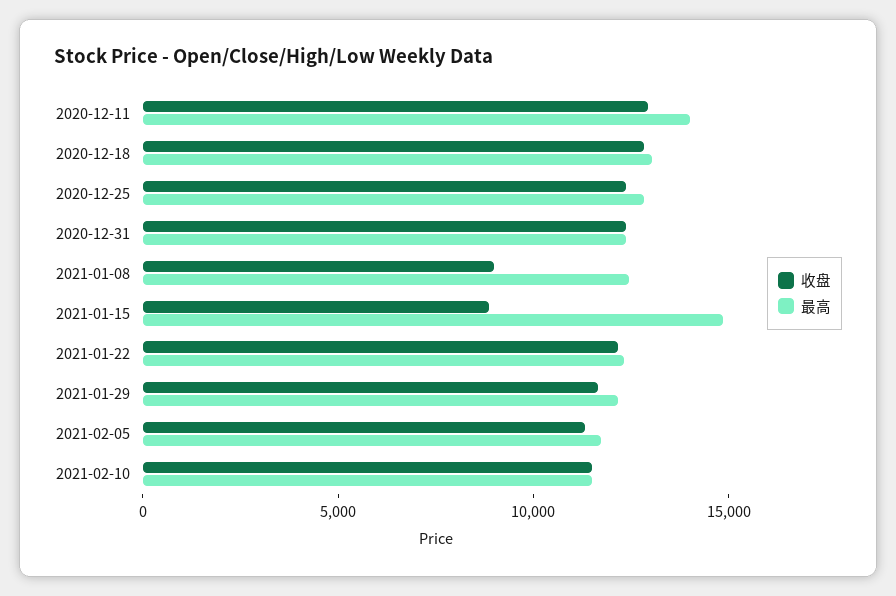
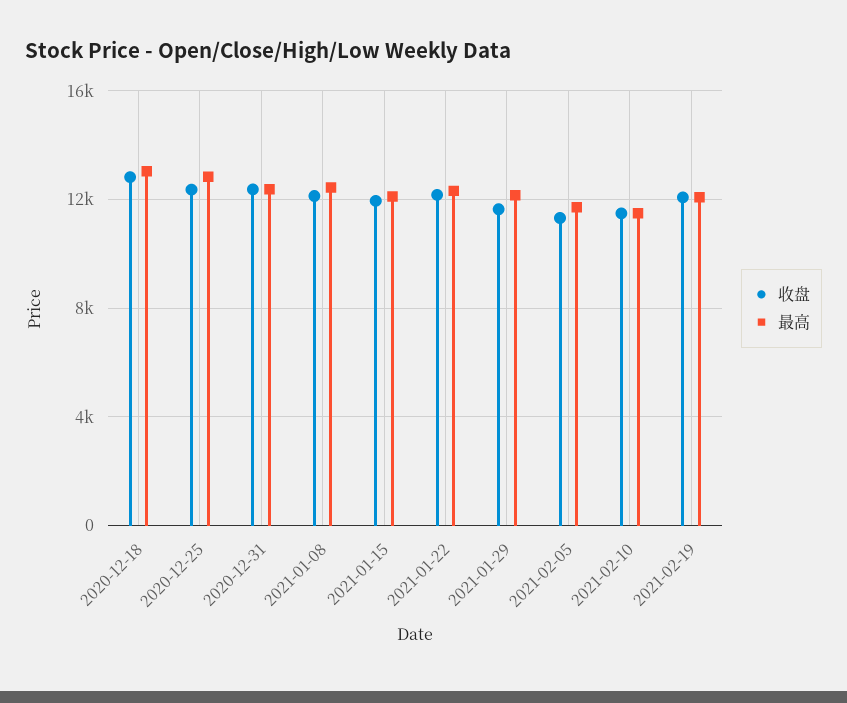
收盘, 2020-12-11: 13000 -> none
最高, 2020-12-11: 14000 -> none
收盘, 2021-01-08: 9000 -> 12000
收盘, 2021-01-15: 9000 -> 12000
最高, 2021-01-15: 15000 -> 12000
收盘, 2021-02-19: none -> 12000
最高, 2021-02-19: none -> 12000

